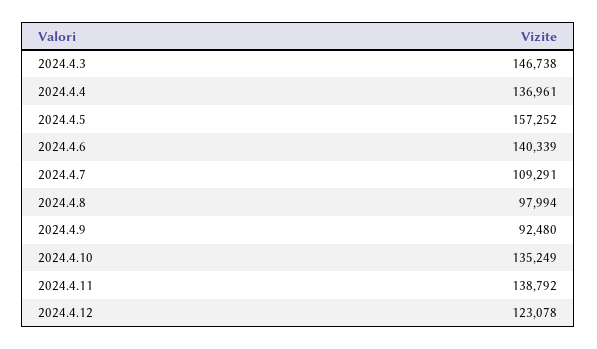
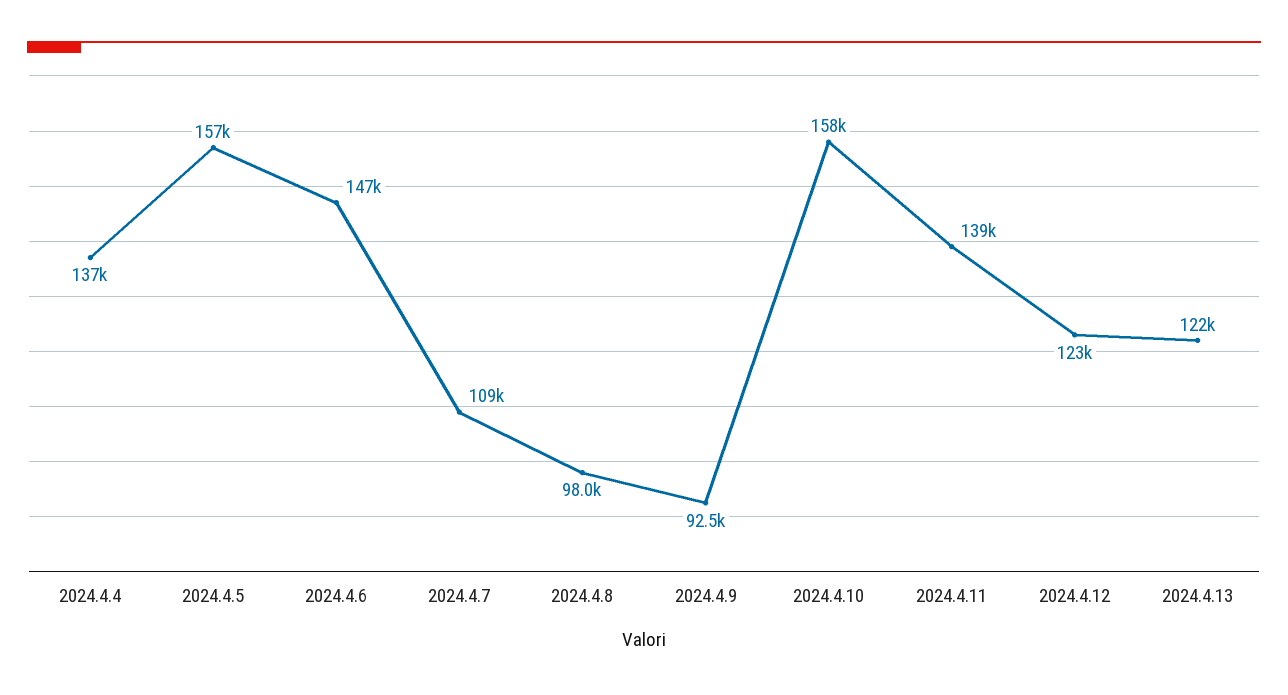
2024.4.3: 146738 -> none
2024.4.6: 140339 -> 147000
2024.4.10: 135249 -> 158000
2024.4.13: none -> 122000

